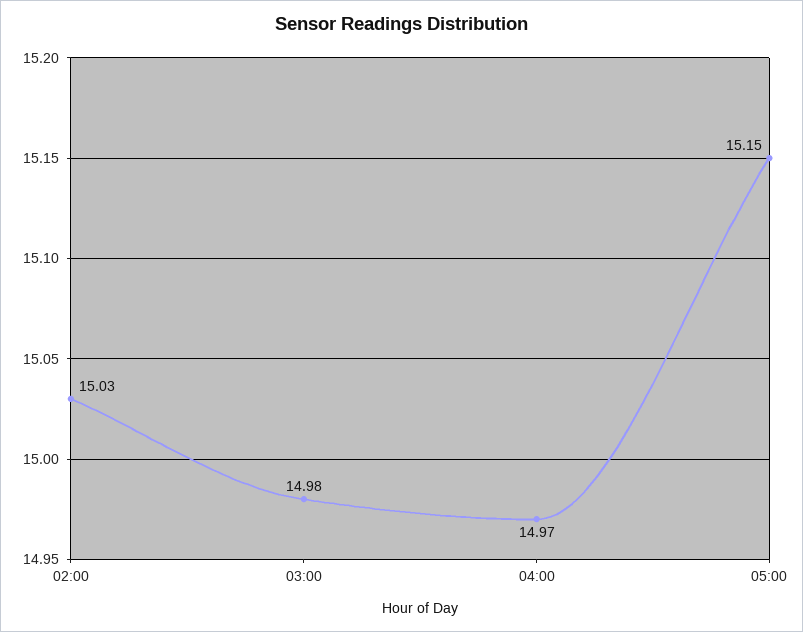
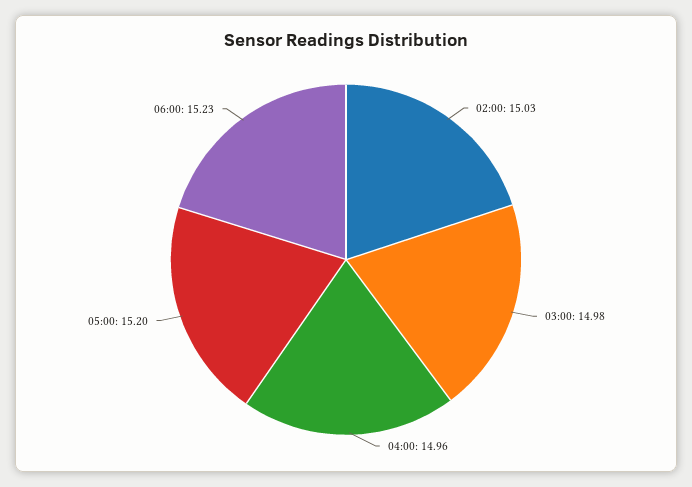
04:00: 14.97 -> 14.96
05:00: 15.15 -> 15.2
06:00: none -> 15.23

